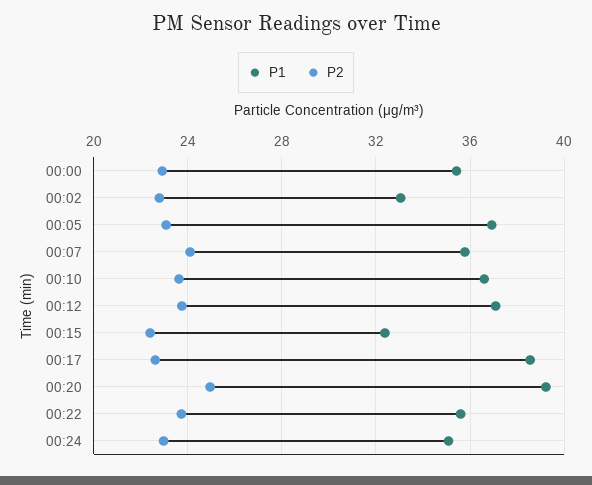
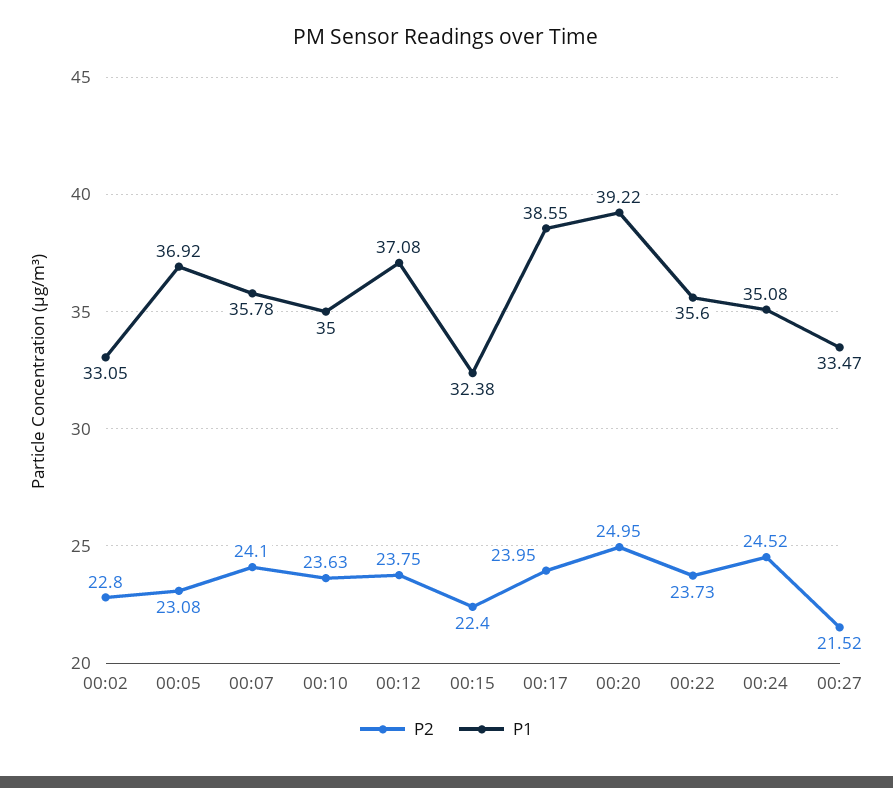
P1, 00:00: 35.5 -> none
P2, 00:00: 23 -> none
P1, 00:10: 36.5 -> 35
P2, 00:17: 22.5 -> 23.95
P2, 00:24: 23 -> 24.52
P2, 00:27: none -> 21.52
P1, 00:27: none -> 33.47

